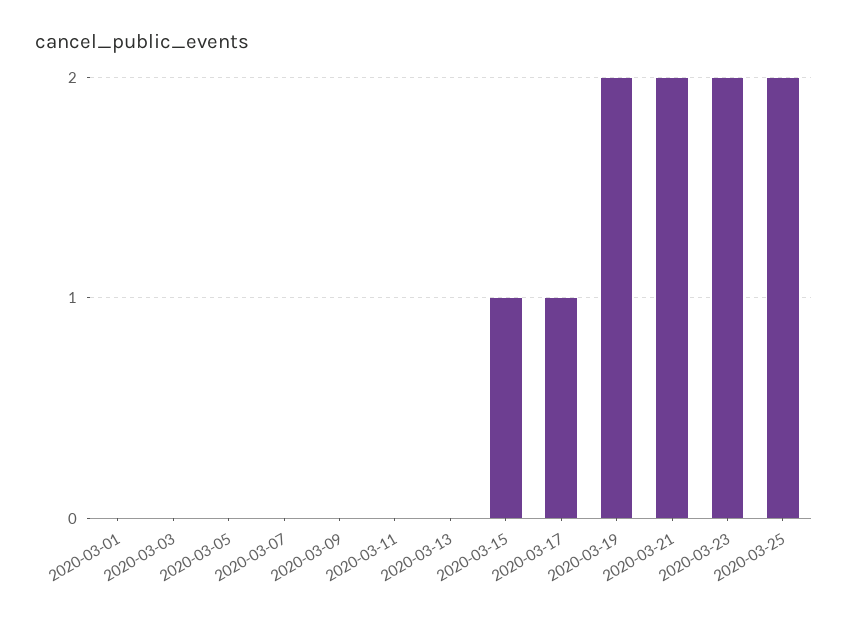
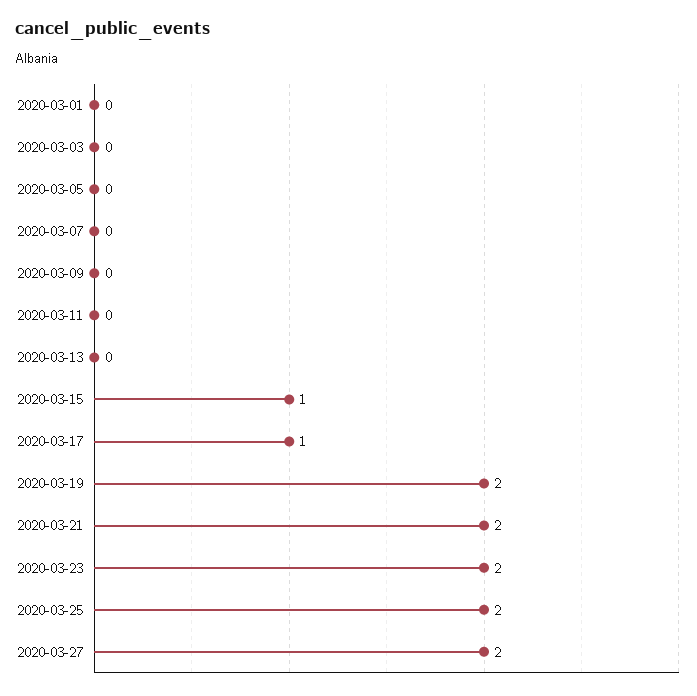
2020-03-27: none -> 2

